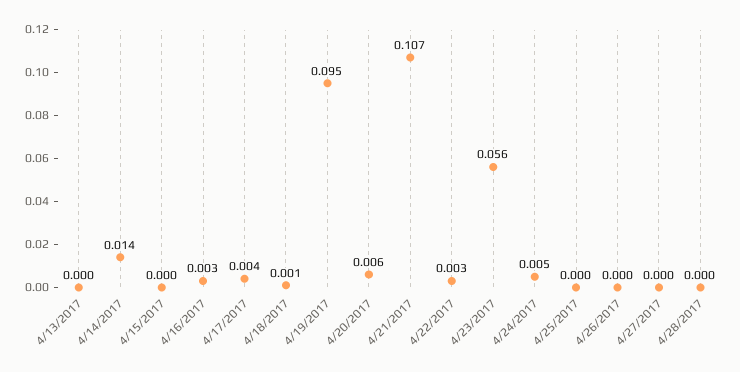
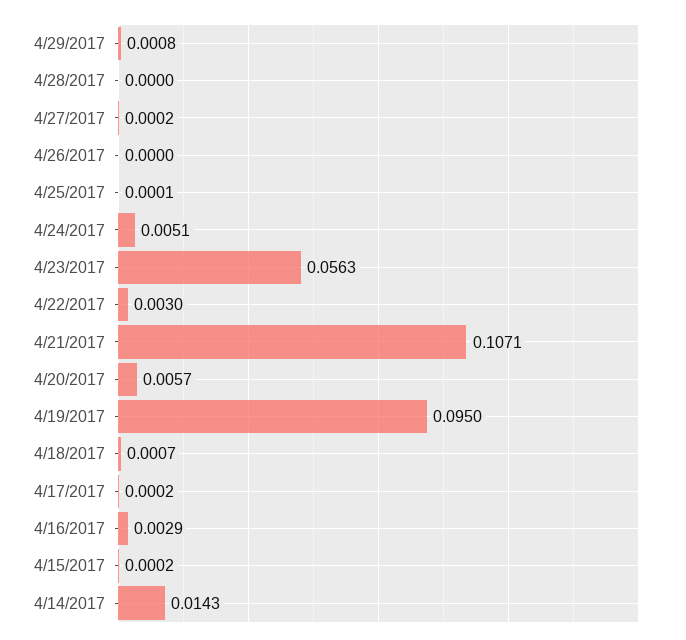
4/13/2017: 0 -> none
4/17/2017: 0.004 -> 0.0002
4/29/2017: none -> 0.0008

